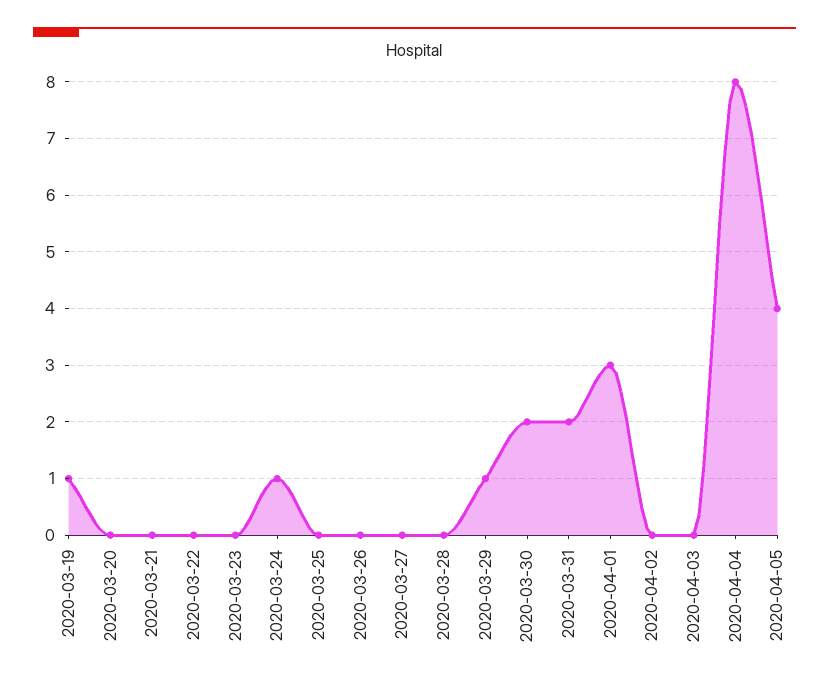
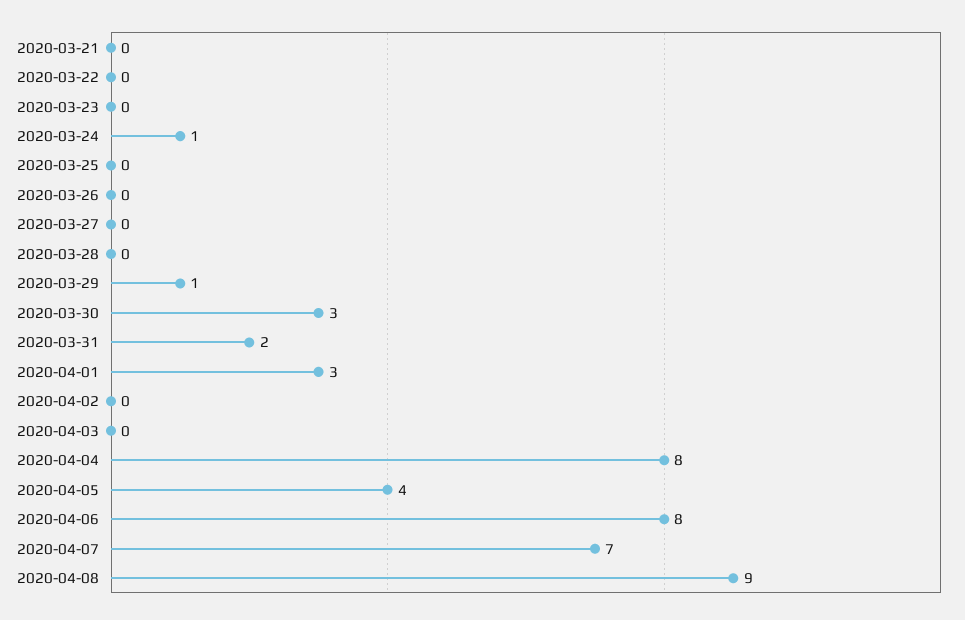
2020-03-19: 1 -> none
2020-03-20: 0 -> none
2020-03-30: 2 -> 3
2020-04-06: none -> 8
2020-04-07: none -> 7
2020-04-08: none -> 9

